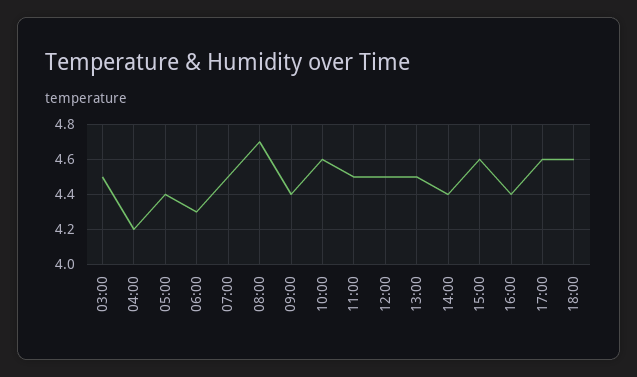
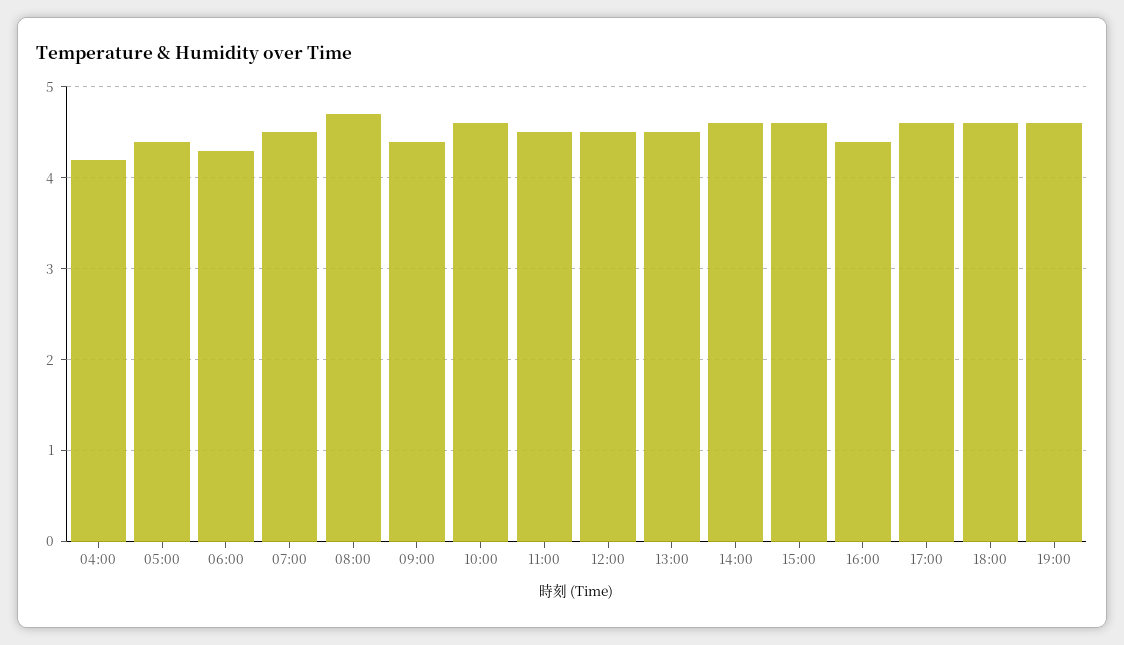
03:00: 4.5 -> none
14:00: 4.4 -> 4.6
19:00: none -> 4.6

